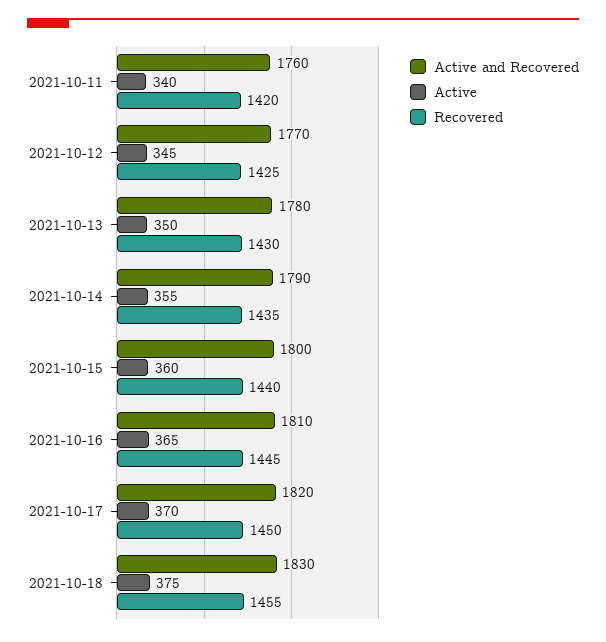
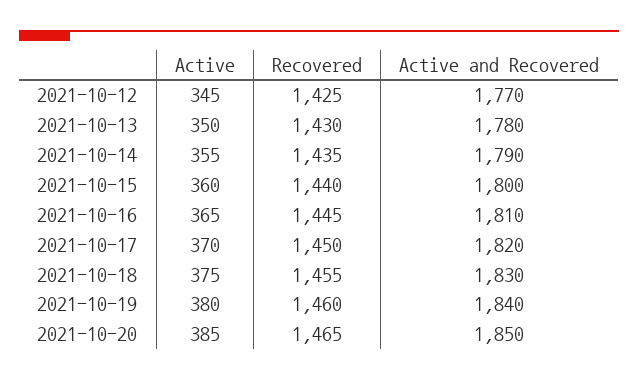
Active and Recovered, 2021-10-11: 1760 -> none
Active, 2021-10-11: 340 -> none
Recovered, 2021-10-11: 1420 -> none
Active, 2021-10-19: none -> 380
Recovered, 2021-10-19: none -> 1460
Active and Recovered, 2021-10-19: none -> 1840
Active, 2021-10-20: none -> 385
Recovered, 2021-10-20: none -> 1465
Active and Recovered, 2021-10-20: none -> 1850

